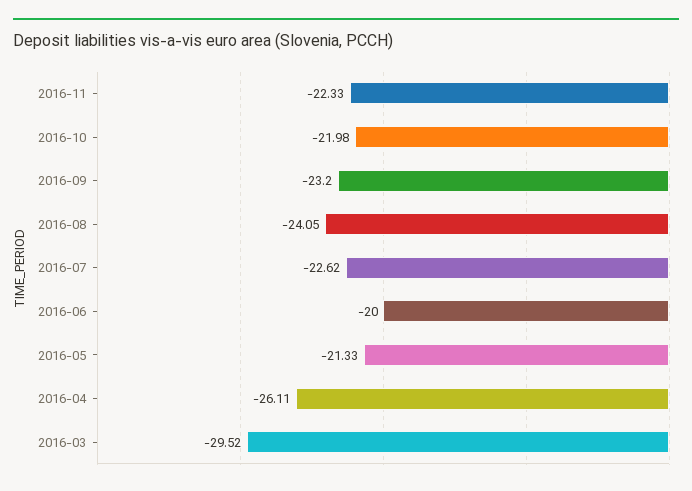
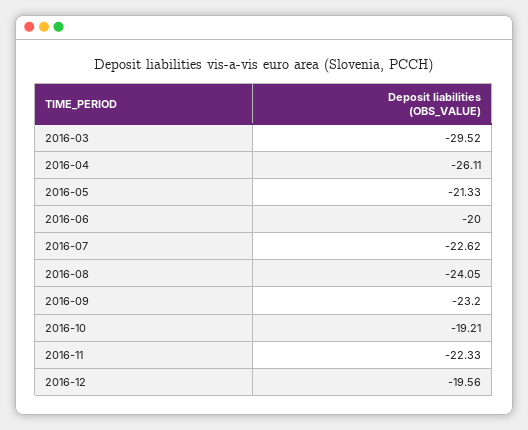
2016-10: -21.98 -> -19.21
2016-12: none -> -19.56

